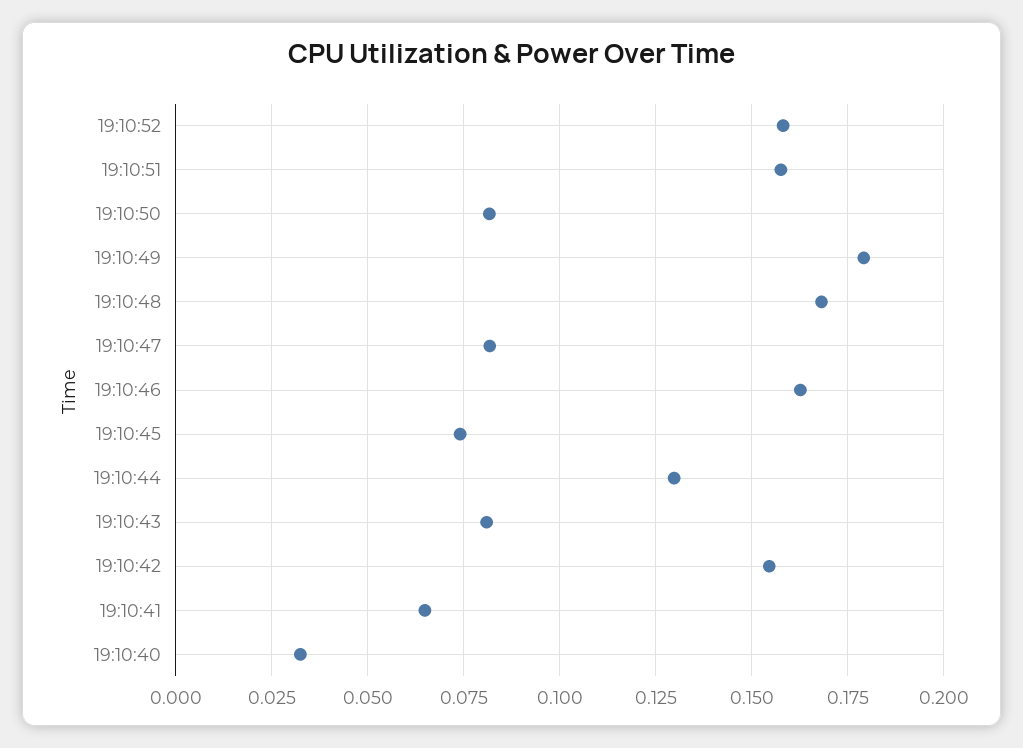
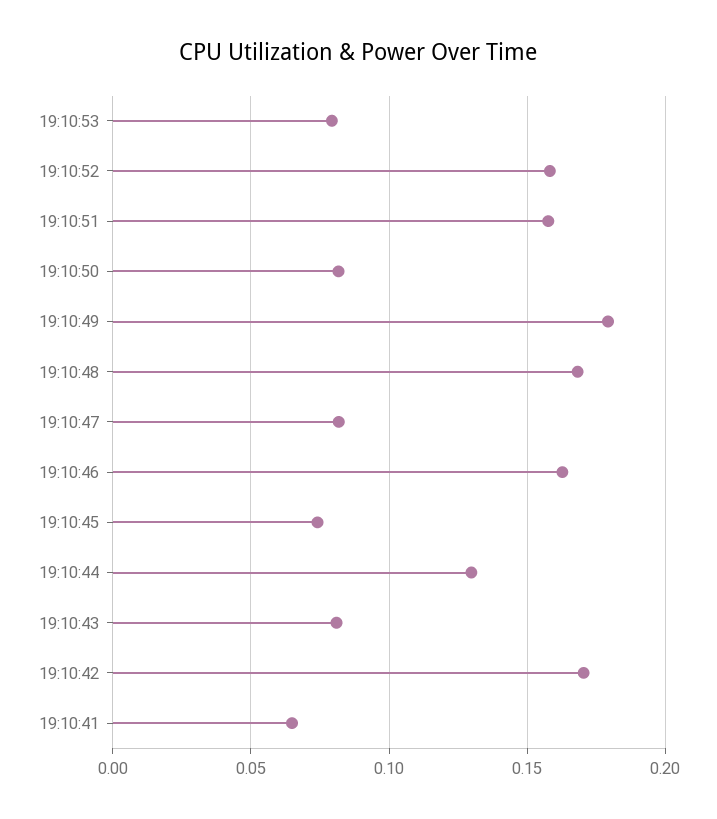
19:10:42: 0.155 -> 0.17
19:10:40: 0.0325 -> none
19:10:53: none -> 0.08

